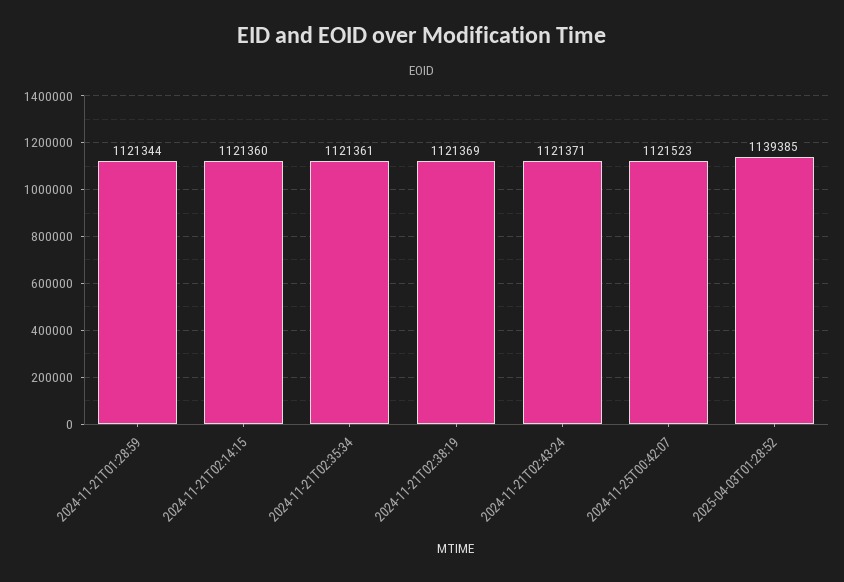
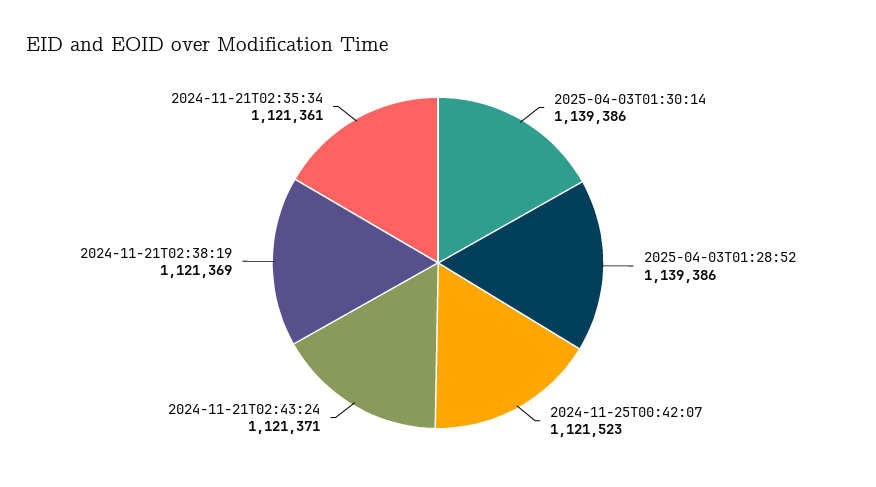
2024-11-21T01:28:59: 1121344 -> none
2024-11-21T02:14:15: 1121360 -> none
2025-04-03T01:28:52: 1139385 -> 1139386
2025-04-03T01:30:14: none -> 1139386

